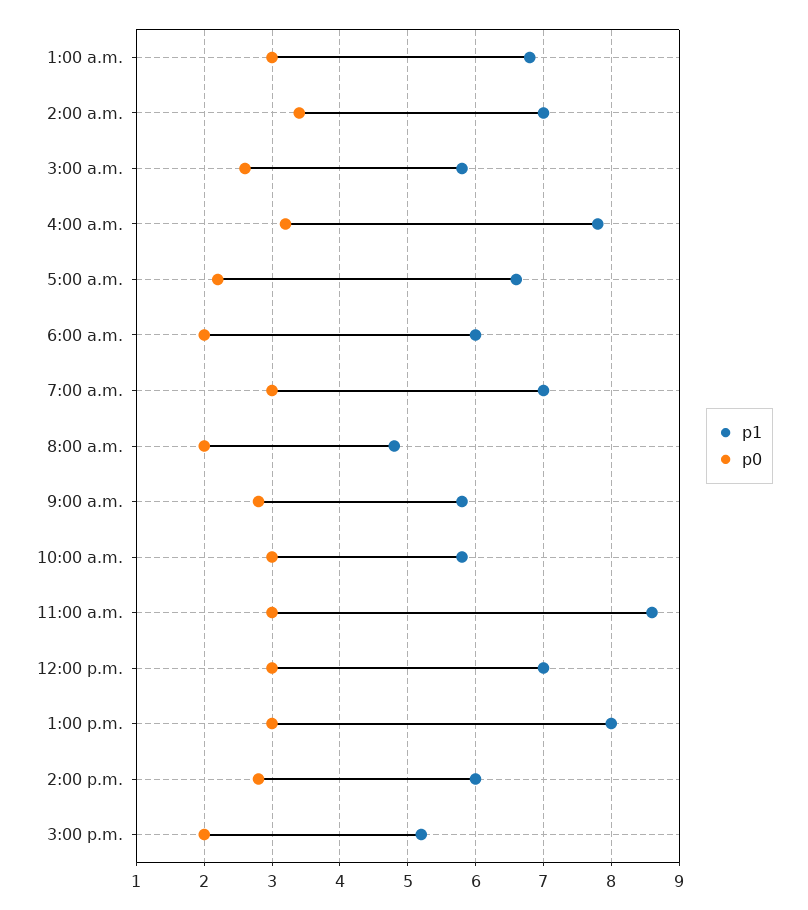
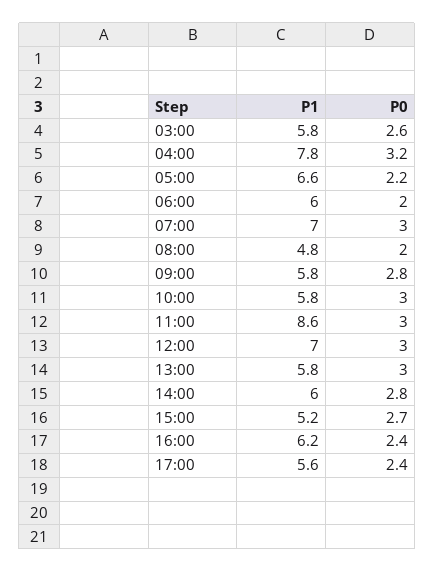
p1, 1:00 a.m.: 6.8 -> none
p0, 1:00 a.m.: 3 -> none
p1, 2:00 a.m.: 7 -> none
p0, 2:00 a.m.: 3.4 -> none
p1, 1:00 p.m.: 8 -> 5.8
p0, 3:00 p.m.: 2 -> 2.7
p1, 16:00: none -> 6.2
p0, 16:00: none -> 2.4
p1, 17:00: none -> 5.6
p0, 17:00: none -> 2.4

